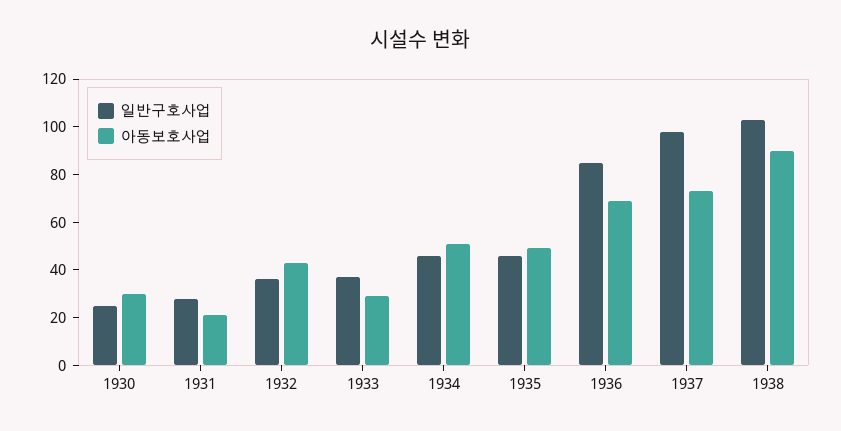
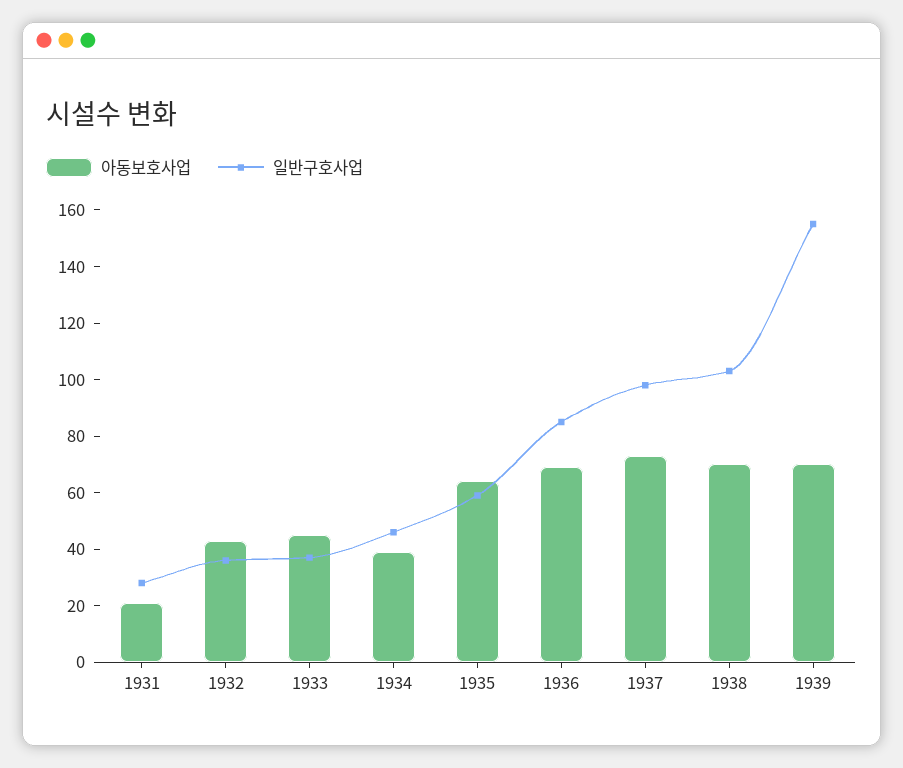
일반구호사업, 1930: 25 -> none
아동보호사업, 1930: 30 -> none
아동보호사업, 1933: 30 -> 45
아동보호사업, 1934: 50 -> 40
일반구호사업, 1935: 45 -> 60
아동보호사업, 1935: 50 -> 65
아동보호사업, 1938: 90 -> 70
아동보호사업, 1939: none -> 70
일반구호사업, 1939: none -> 155

